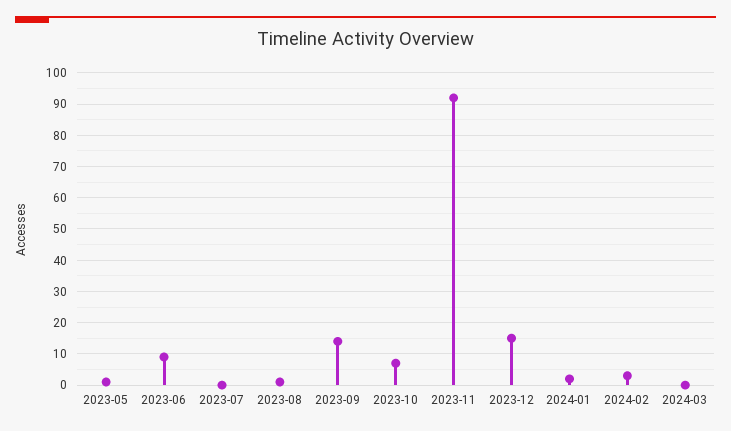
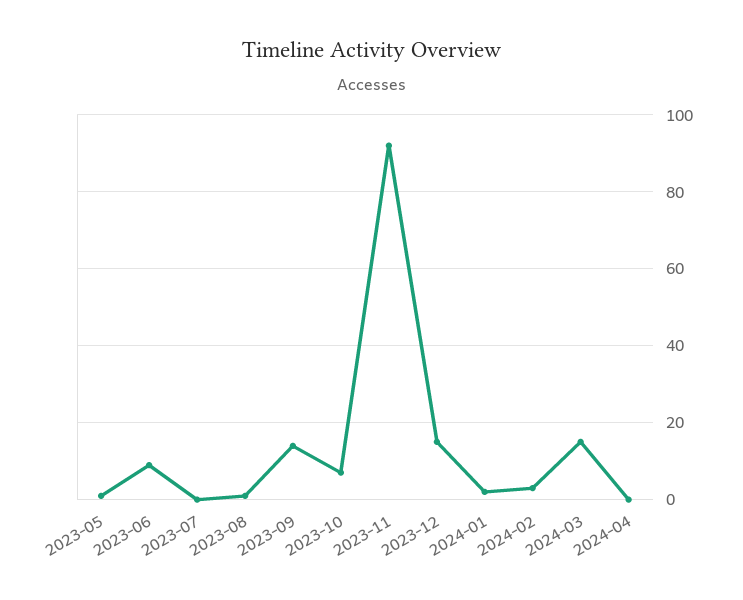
2024-03: 0 -> 15
2024-04: none -> 0

